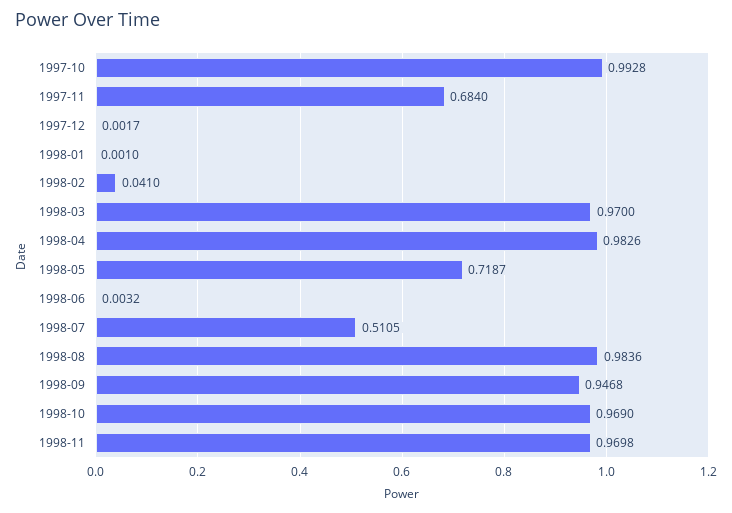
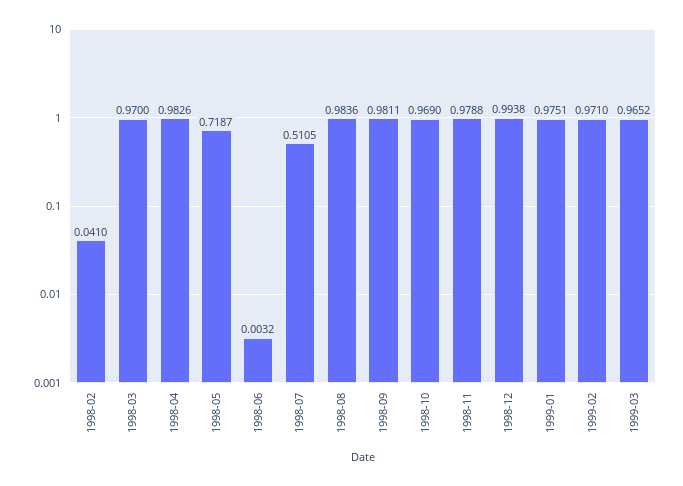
1997-10: 0.9928 -> none
1997-11: 0.684 -> none
1997-12: 0.0017 -> none
1998-01: 0.001 -> none
1998-09: 0.9468 -> 0.9811
1998-11: 0.9698 -> 0.9788
1998-12: none -> 0.9938
1999-01: none -> 0.9751
1999-02: none -> 0.971
1999-03: none -> 0.9652

